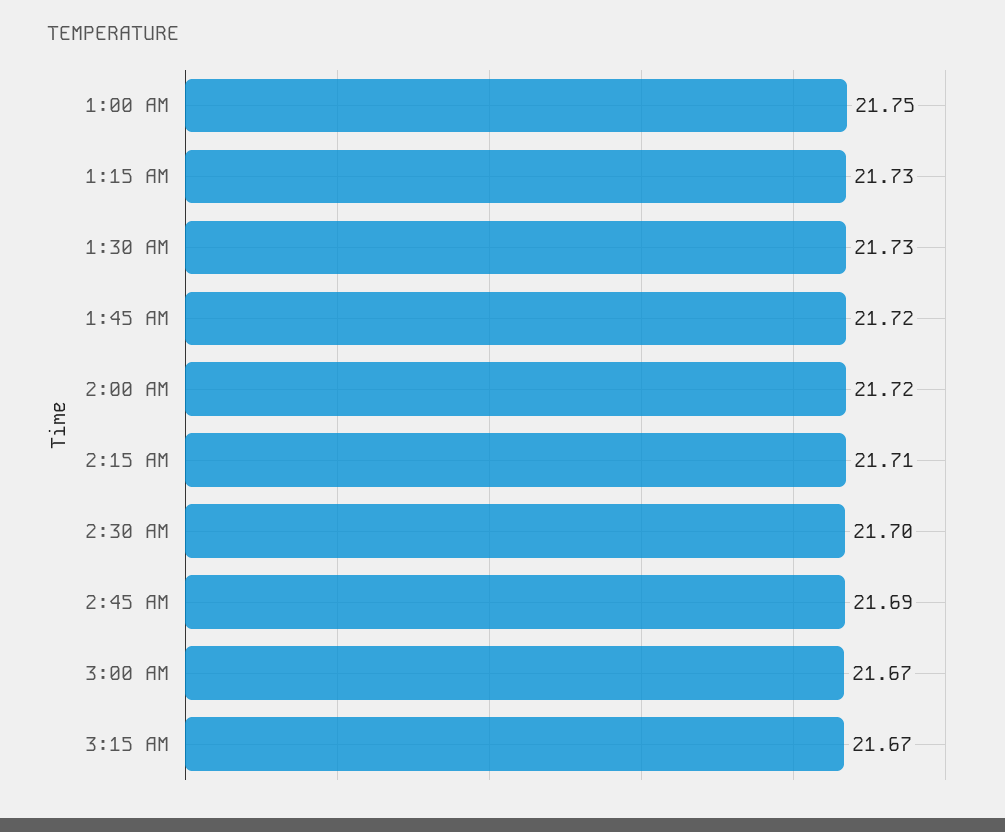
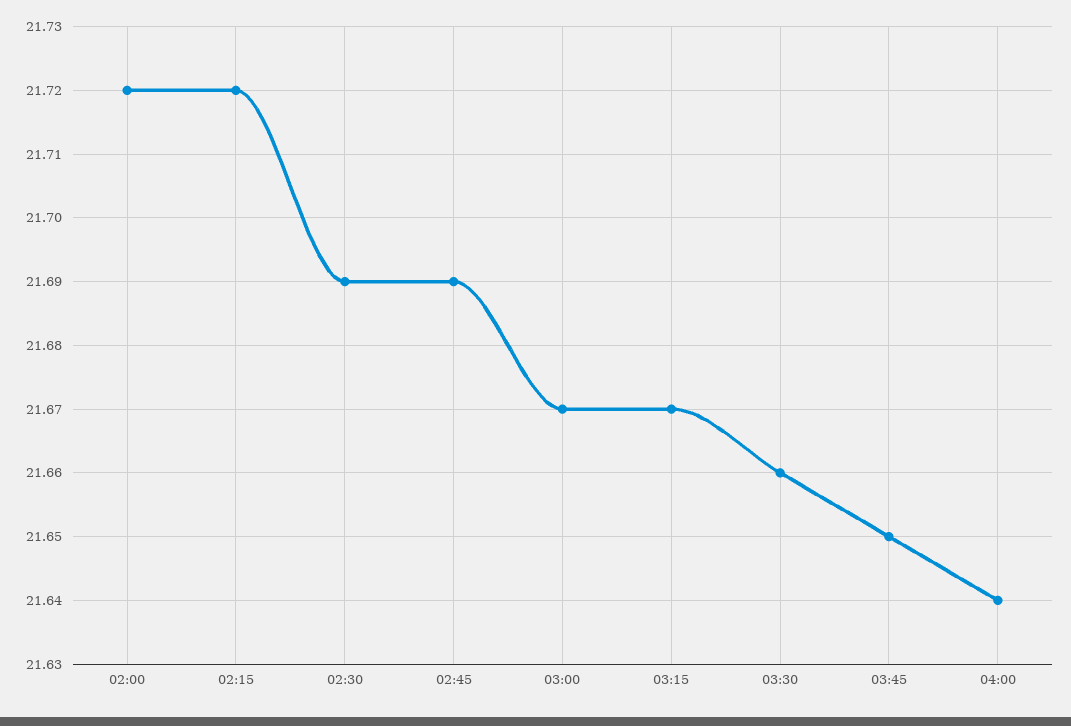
1:00 AM: 21.75 -> none
1:15 AM: 21.73 -> none
1:30 AM: 21.73 -> none
1:45 AM: 21.72 -> none
2:15 AM: 21.71 -> 21.72
2:30 AM: 21.7 -> 21.69
03:30: none -> 21.66
03:45: none -> 21.65
04:00: none -> 21.64

